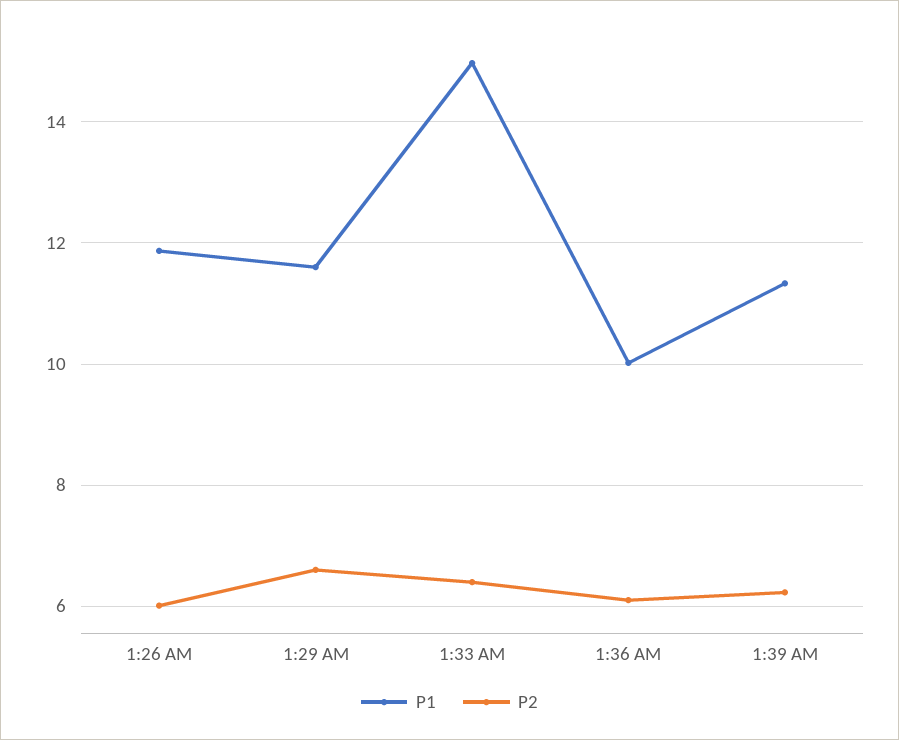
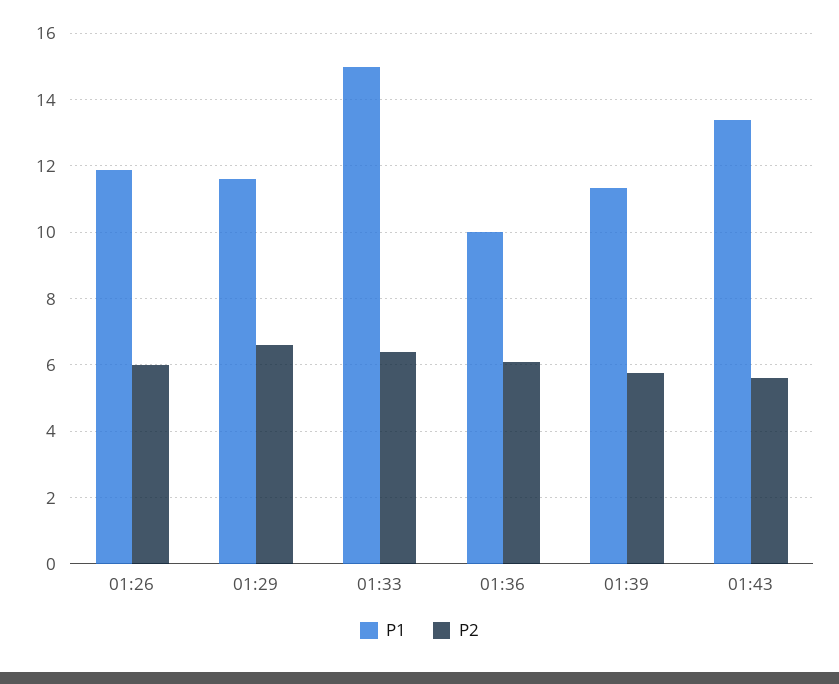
P2, 1:39 AM: 6.2 -> 5.8
P1, 01:43: none -> 13.4
P2, 01:43: none -> 5.6

